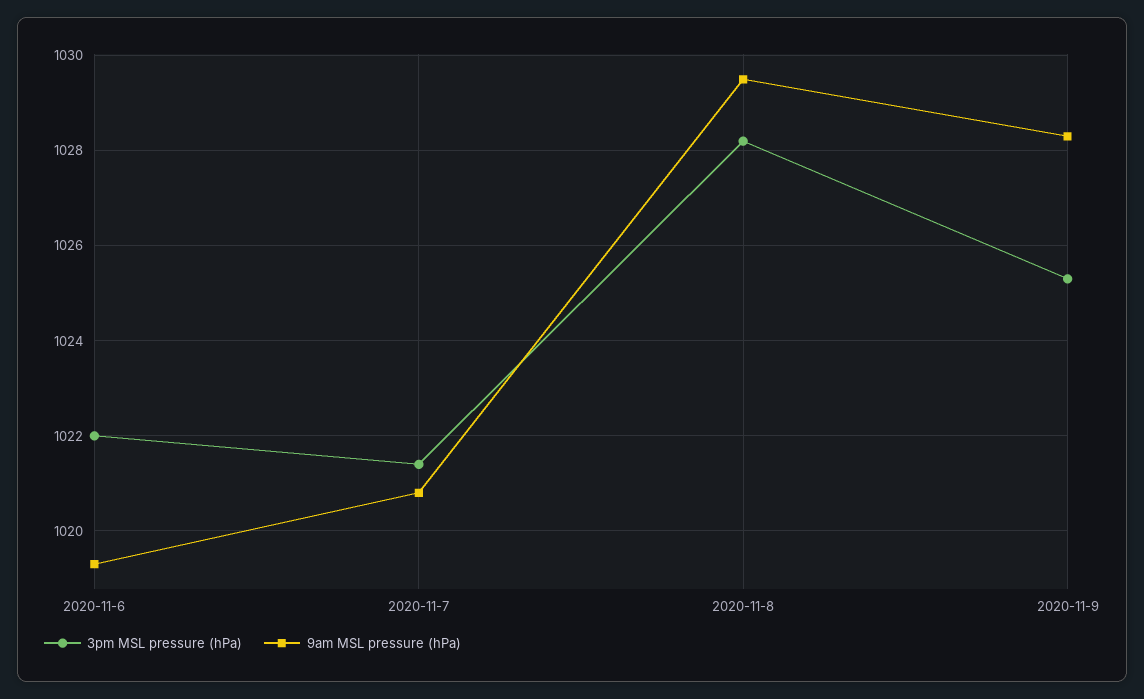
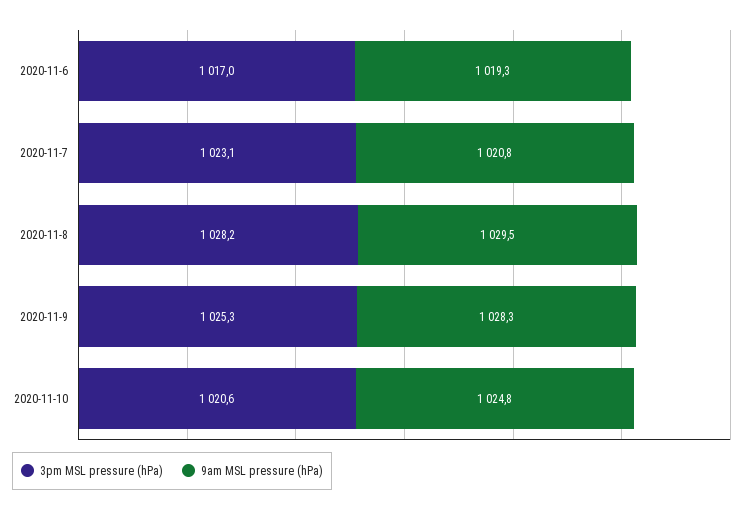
3pm MSL pressure (hPa), 2020-11-6: 1022 -> 1017
3pm MSL pressure (hPa), 2020-11-7: 1021.5 -> 1023.1
3pm MSL pressure (hPa), 2020-11-10: none -> 1020.6
9am MSL pressure (hPa), 2020-11-10: none -> 1024.8

